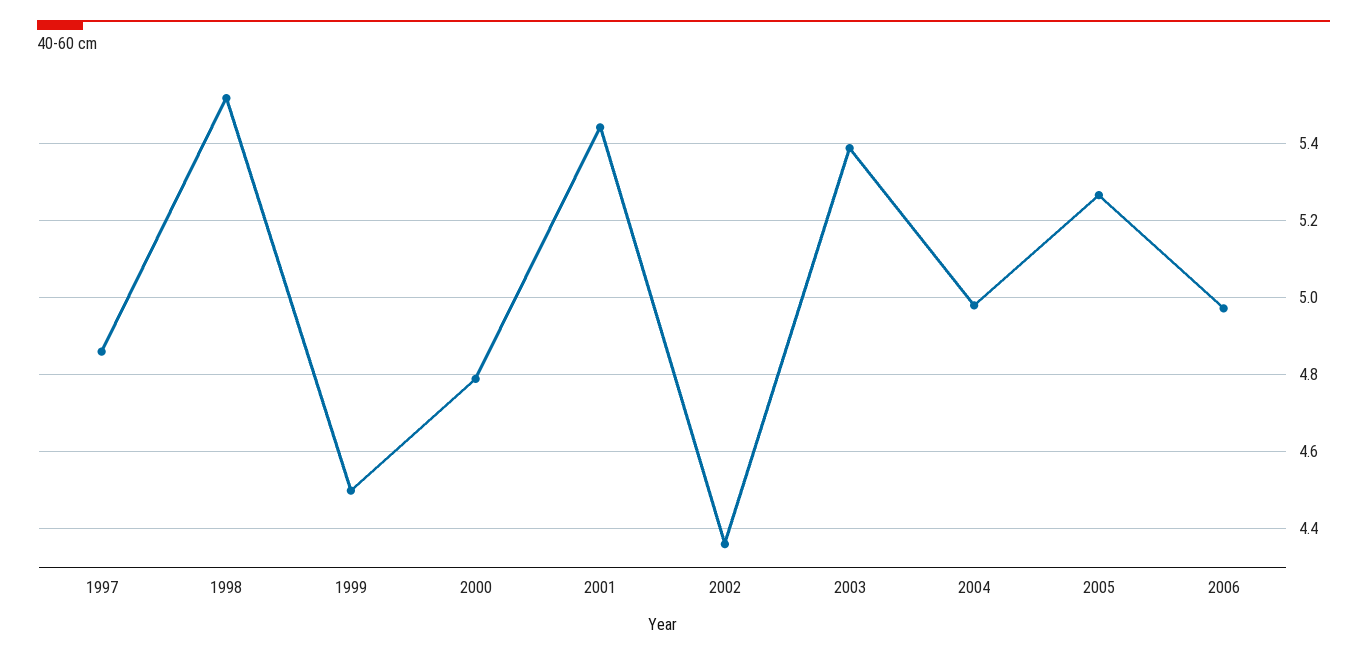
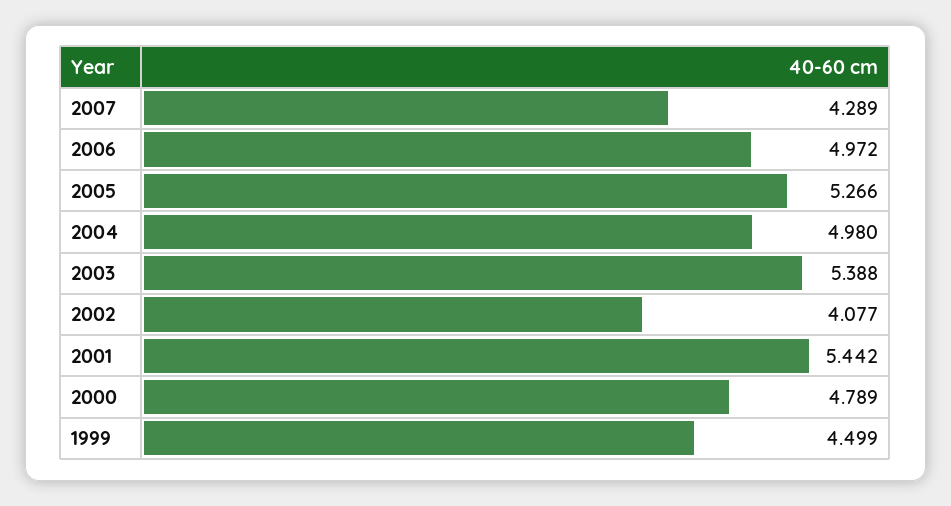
1997: 4.86 -> none
1998: 5.52 -> none
2002: 4.36 -> 4.077
2007: none -> 4.289

